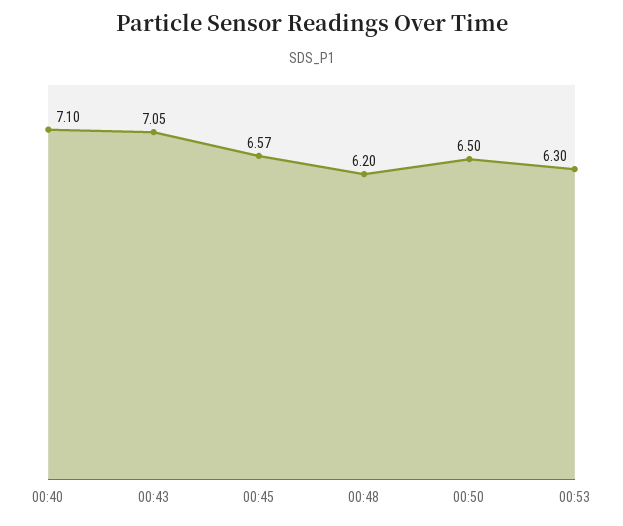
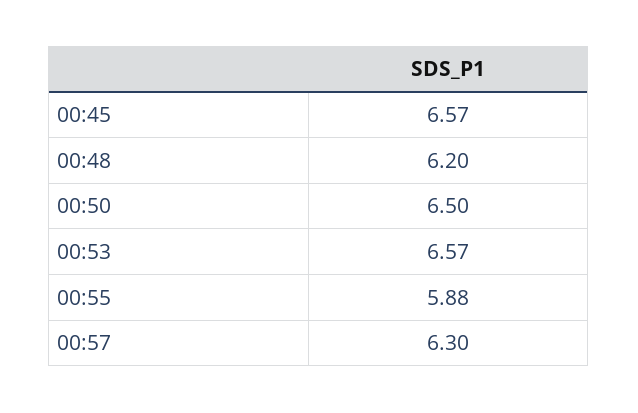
00:40: 7.1 -> none
00:43: 7.05 -> none
00:53: 6.3 -> 6.57
00:55: none -> 5.88
00:57: none -> 6.3

